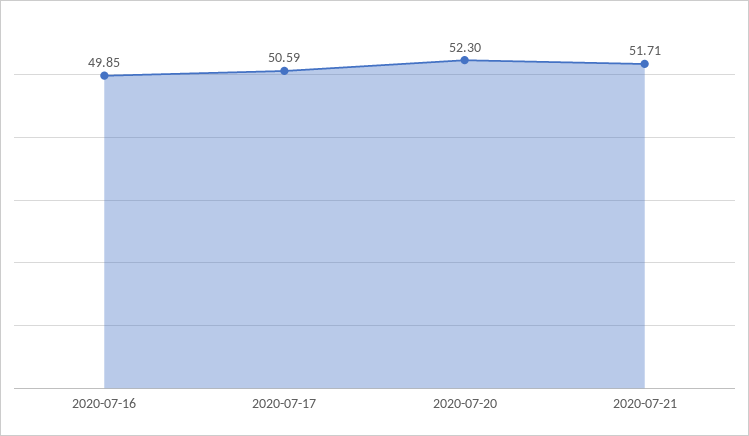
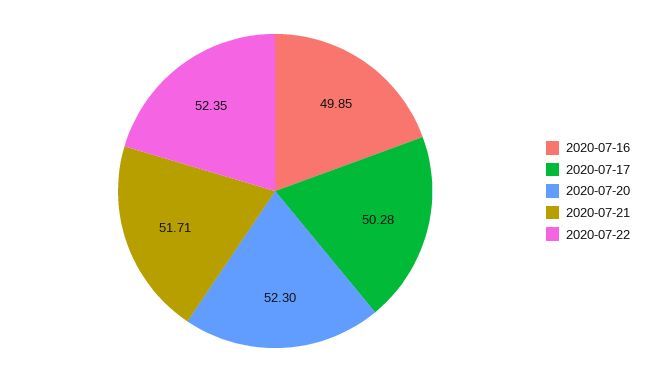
2020-07-17: 50.59 -> 50.28
2020-07-22: none -> 52.35

